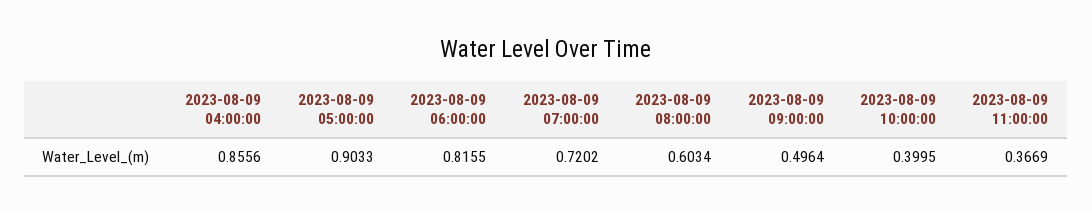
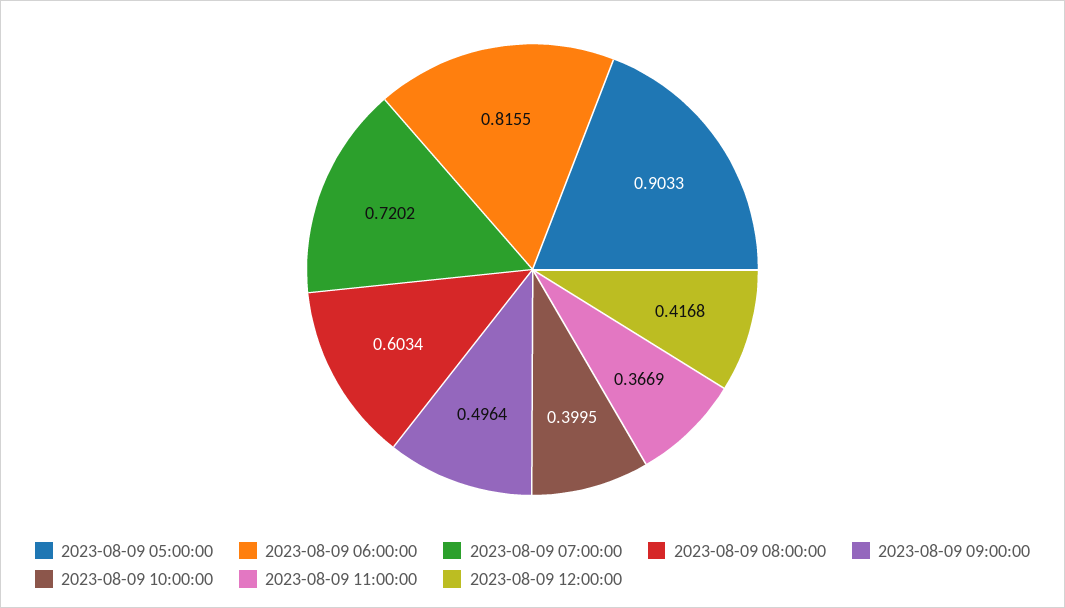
2023-08-09 04:00:00: 0.8556 -> none
2023-08-09 12:00:00: none -> 0.4168

